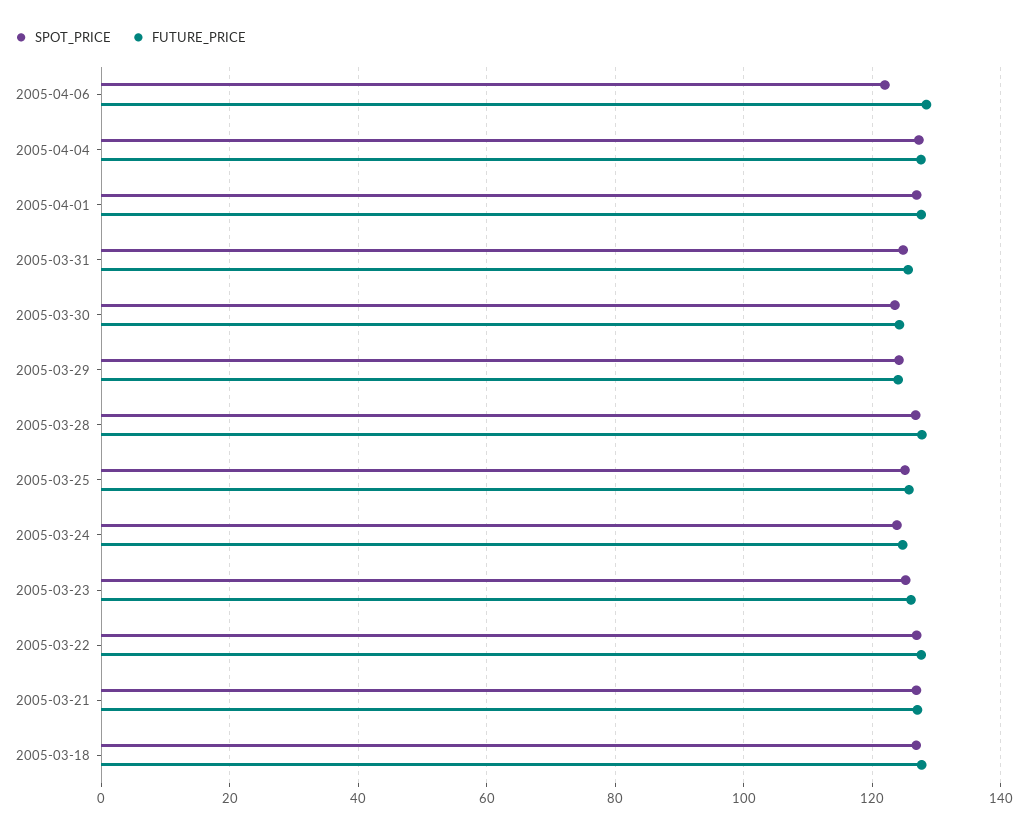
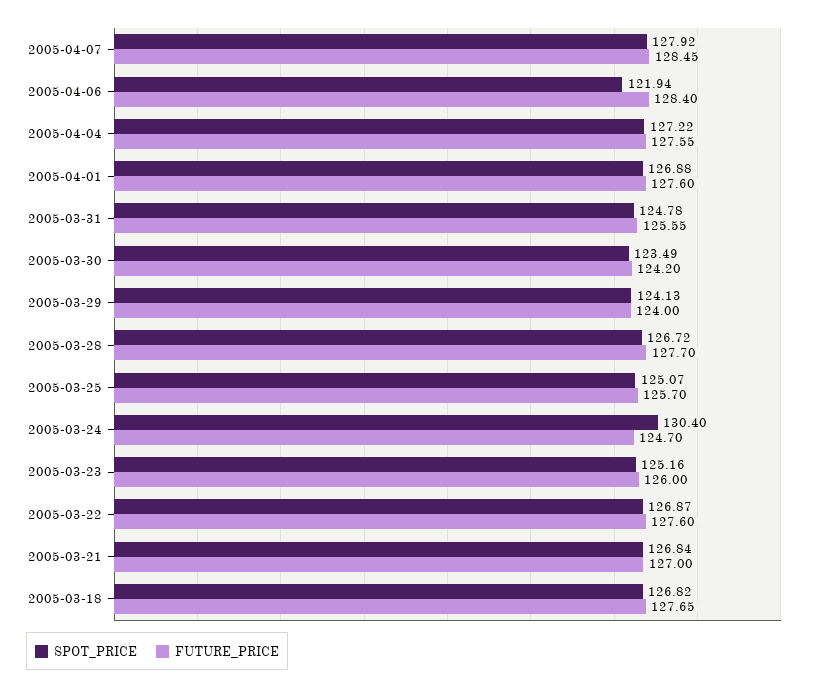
SPOT_PRICE, 2005-03-24: 124 -> 130.4
SPOT_PRICE, 2005-04-07: none -> 127.92
FUTURE_PRICE, 2005-04-07: none -> 128.45

